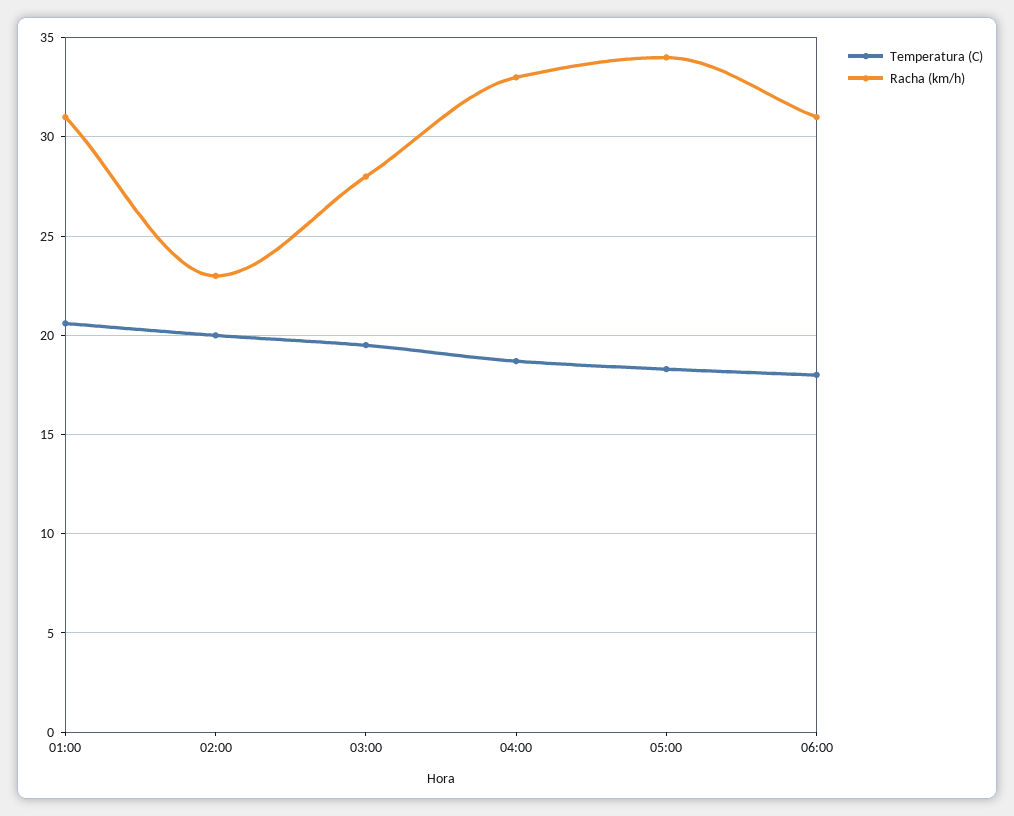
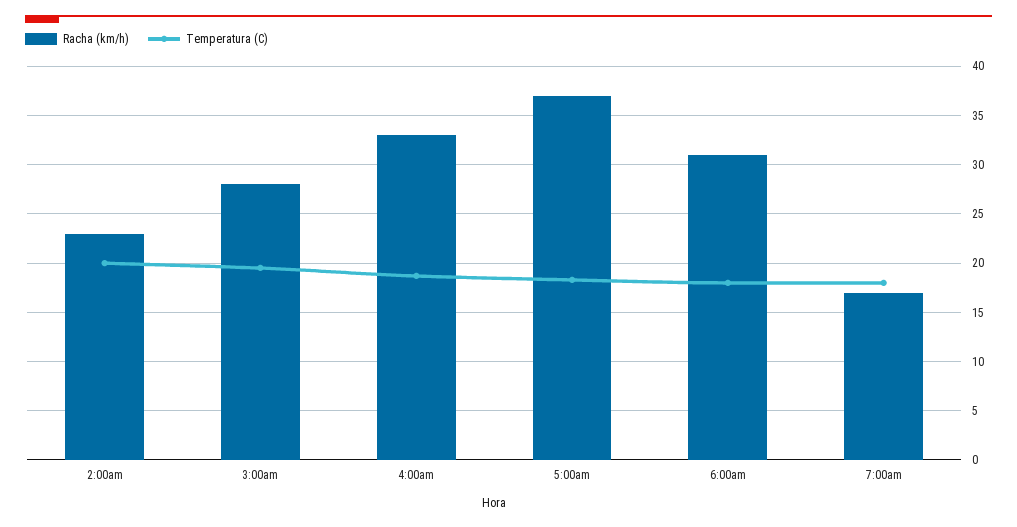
Temperatura (C), 01:00: 20.5 -> none
Racha (km/h), 01:00: 31 -> none
Racha (km/h), 05:00: 34 -> 37
Racha (km/h), 7:00am: none -> 17
Temperatura (C), 7:00am: none -> 18

